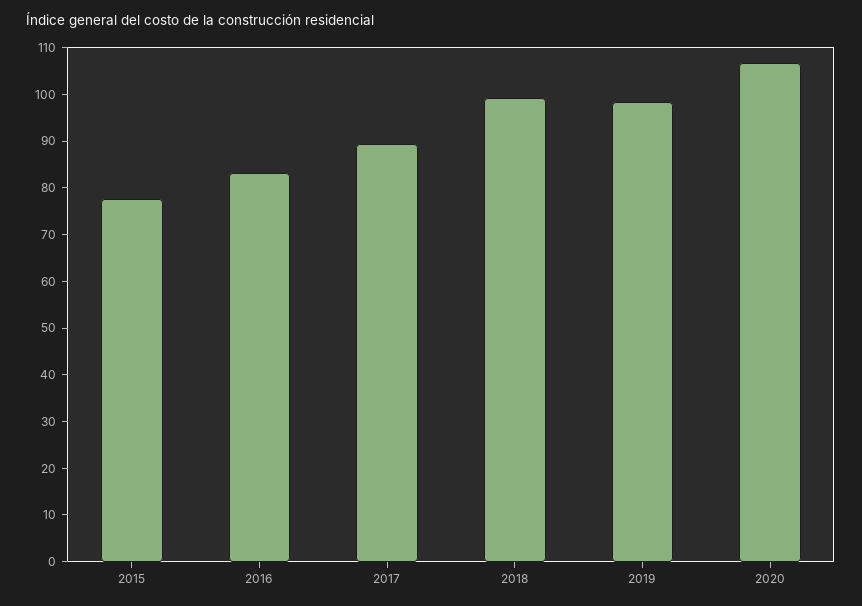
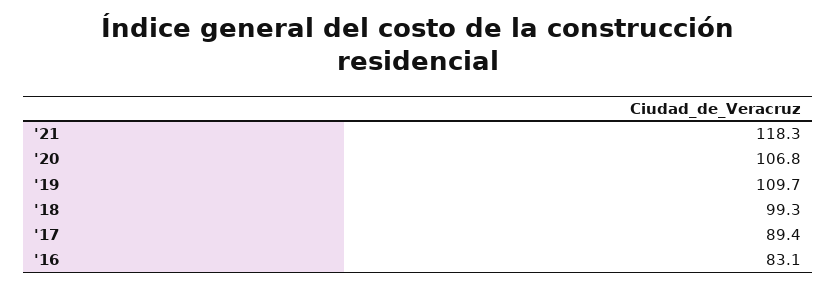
2015: 78 -> none
2019: 98 -> 109.7
'21: none -> 118.3

